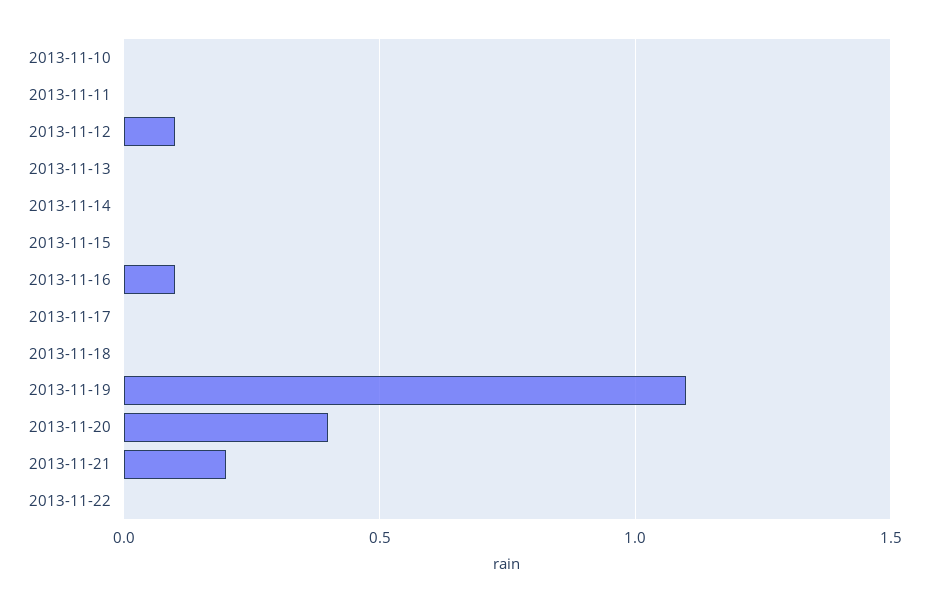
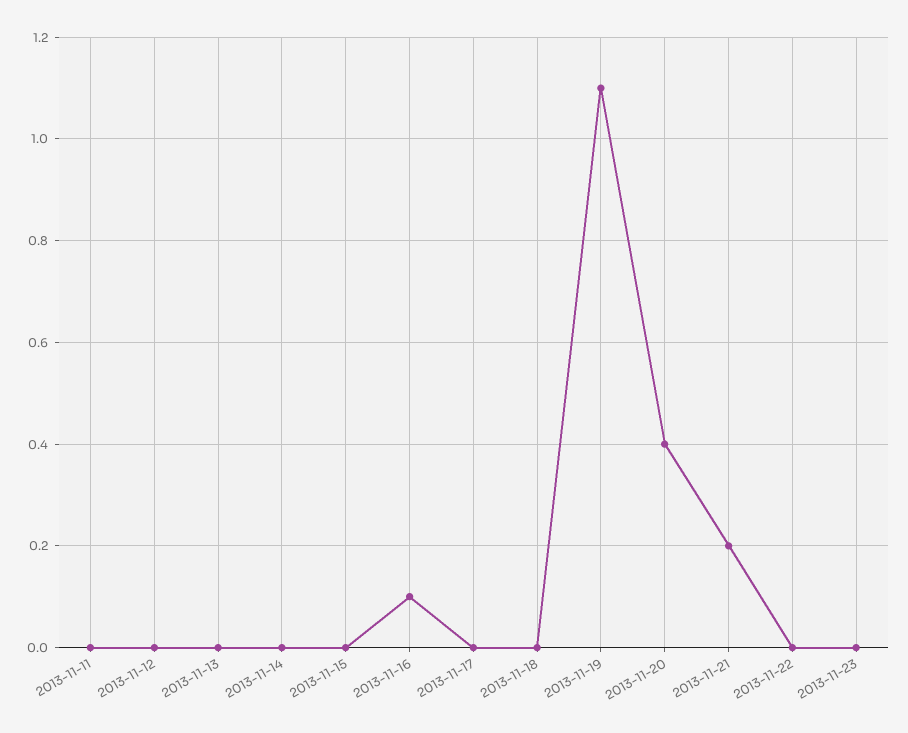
2013-11-10: 0 -> none
2013-11-12: 0.1 -> 0
2013-11-23: none -> 0

